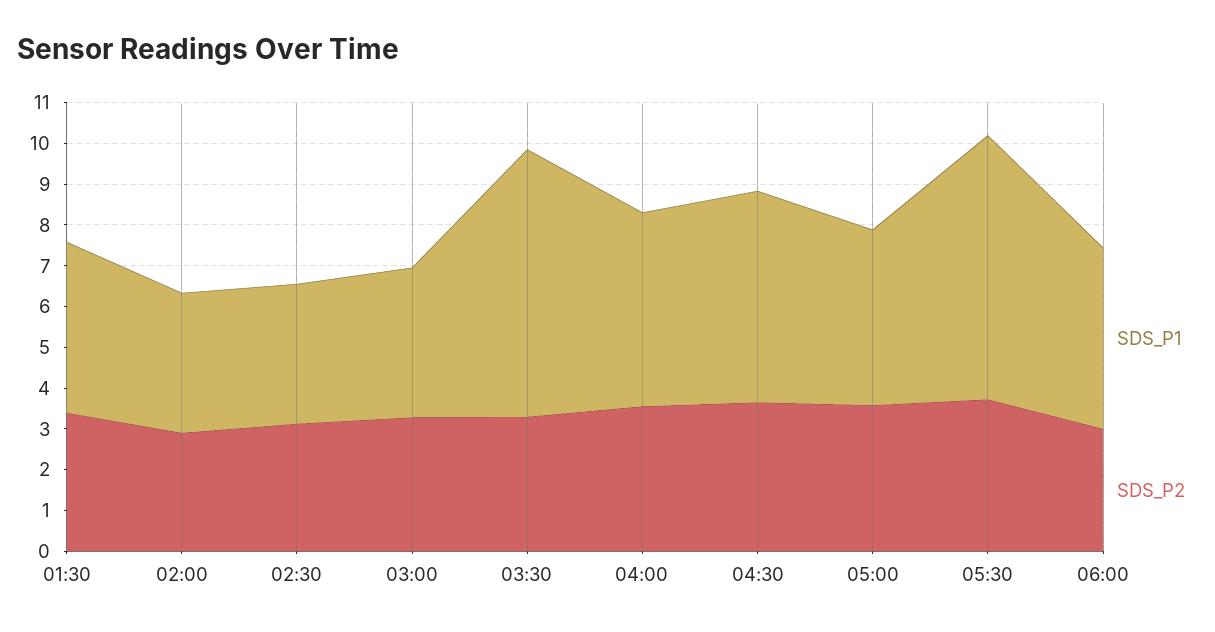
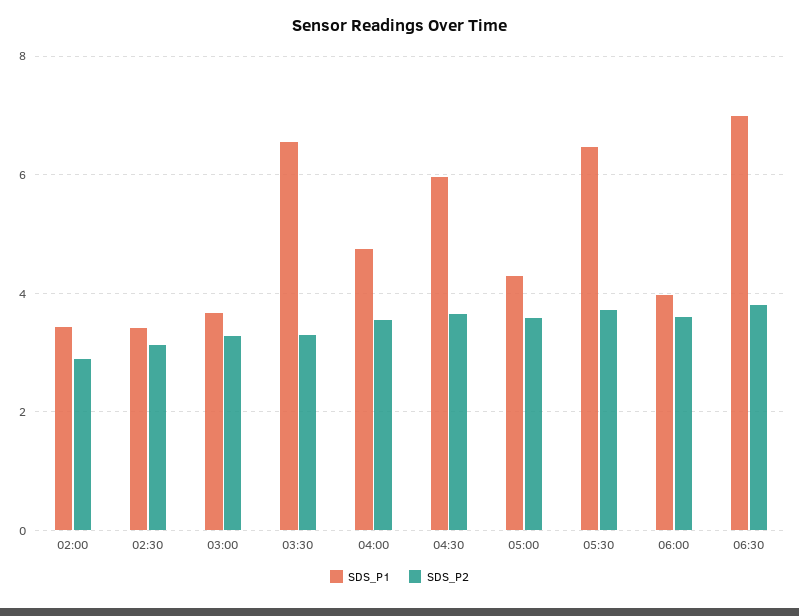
SDS_P1, 01:30: 4.2 -> none
SDS_P2, 01:30: 3.4 -> none
SDS_P1, 04:30: 5.2 -> 6
SDS_P1, 06:00: 4.4 -> 4
SDS_P2, 06:00: 3 -> 3.6
SDS_P1, 06:30: none -> 7
SDS_P2, 06:30: none -> 3.8

